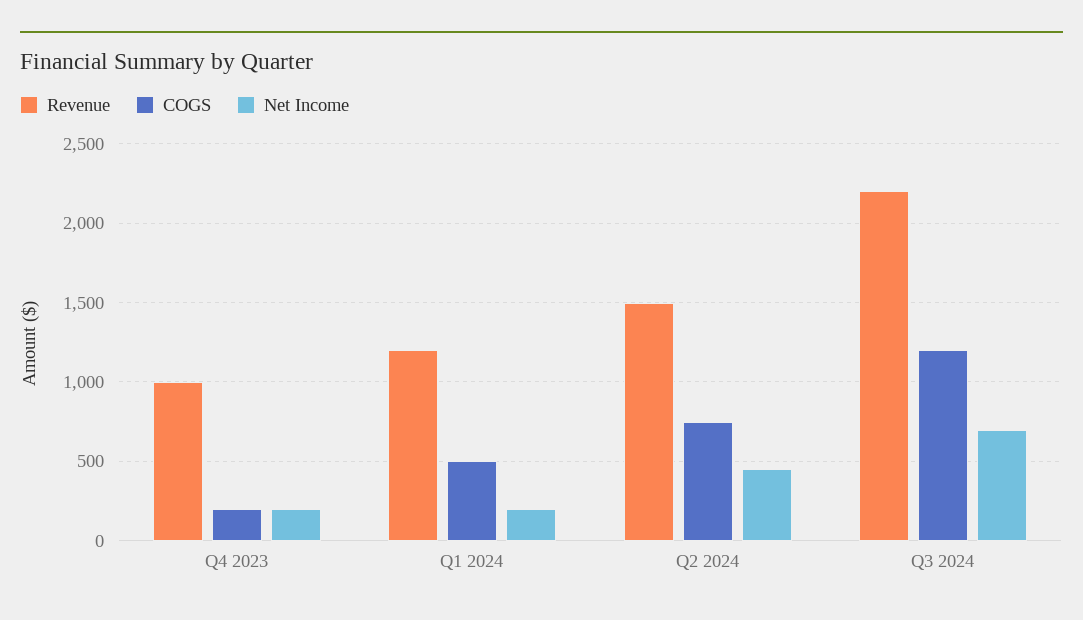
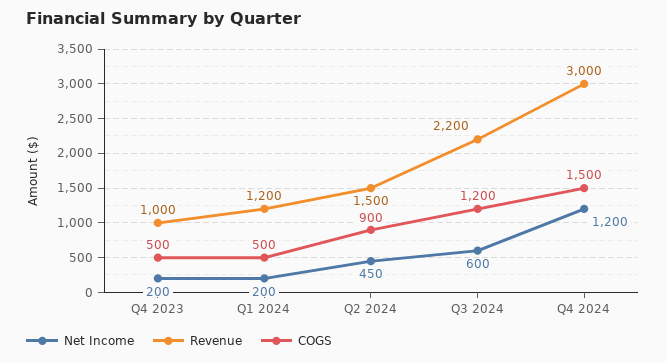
COGS, Q4 2023: 200 -> 500
COGS, Q2 2024: 750 -> 900
Net Income, Q3 2024: 700 -> 600
Net Income, Q4 2024: none -> 1200
Revenue, Q4 2024: none -> 3000
COGS, Q4 2024: none -> 1500

